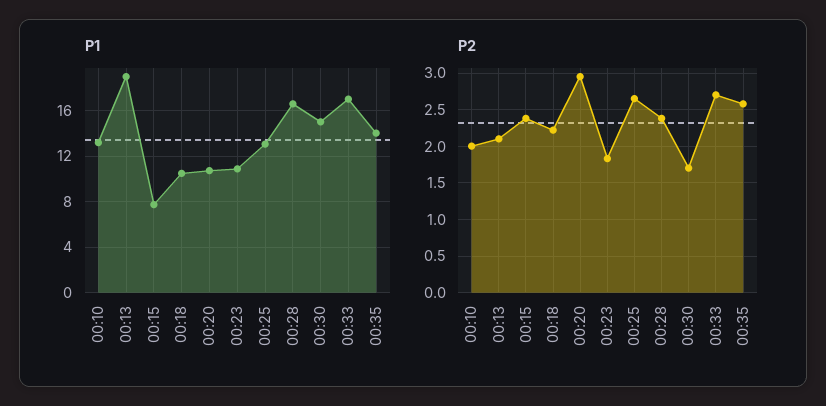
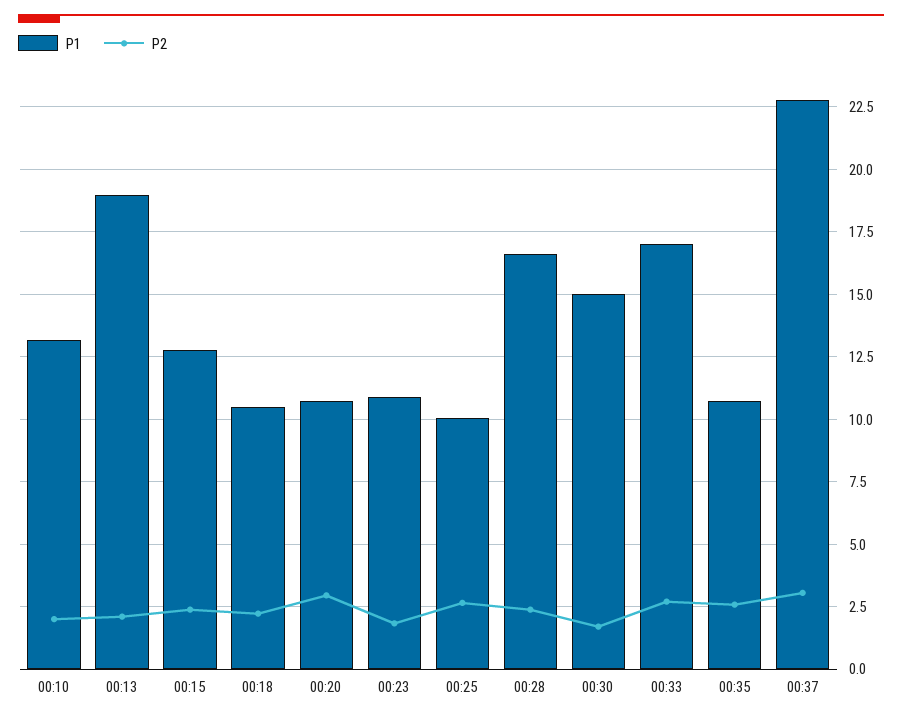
P1, 00:15: 8 -> 12.75
P1, 00:25: 13 -> 10
P1, 00:35: 14 -> 10.75
P1, 00:37: none -> 22.75
P2, 00:37: none -> 3

